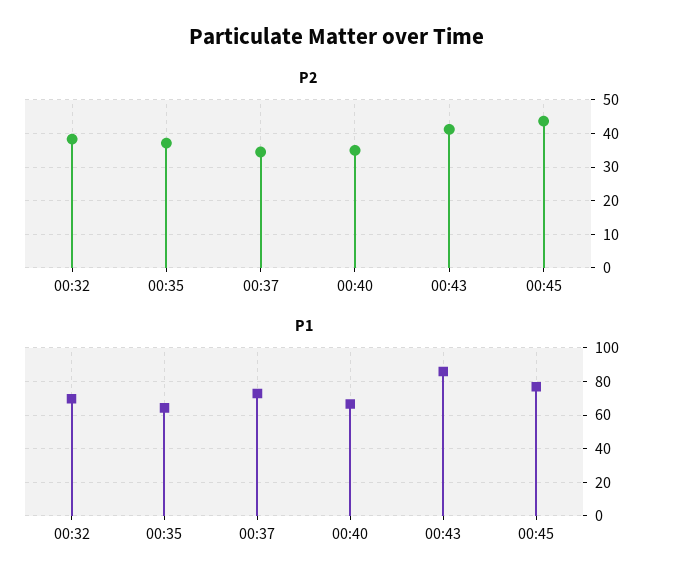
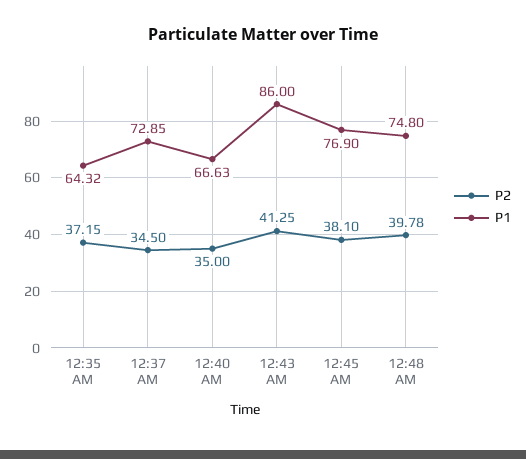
P2, 00:32: 38 -> none
P2, 00:45: 44 -> 38.1
P1, 00:32: 70 -> none
P2, 12:48 AM: none -> 39.78
P1, 12:48 AM: none -> 74.8

